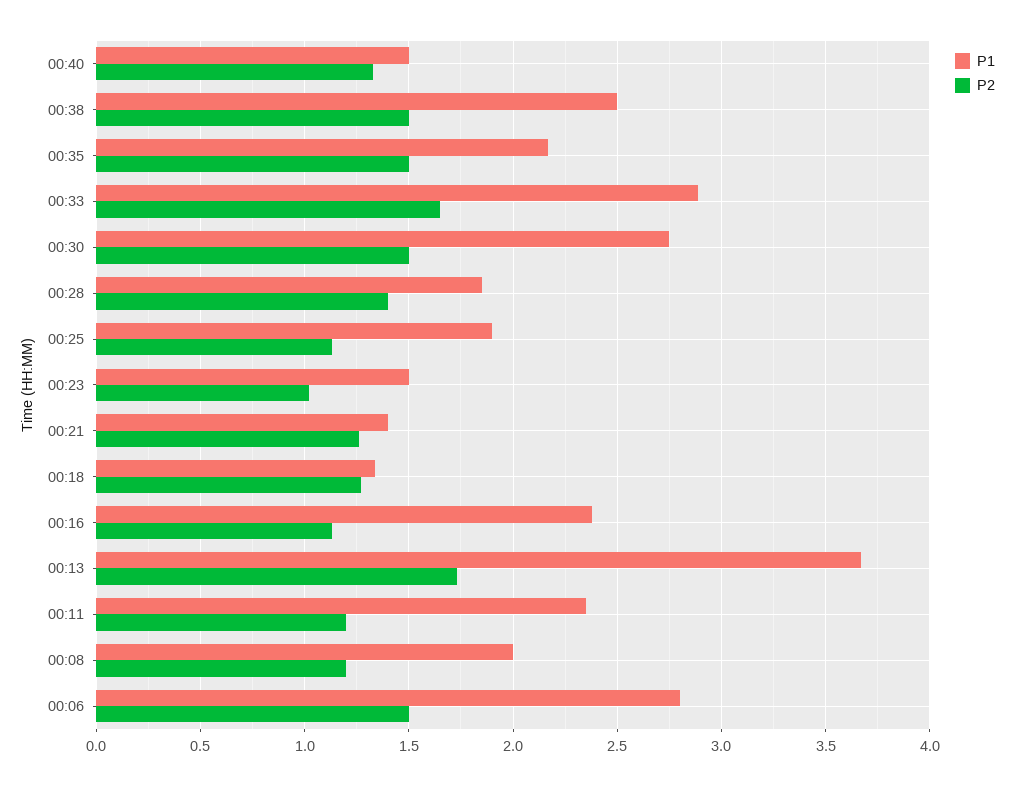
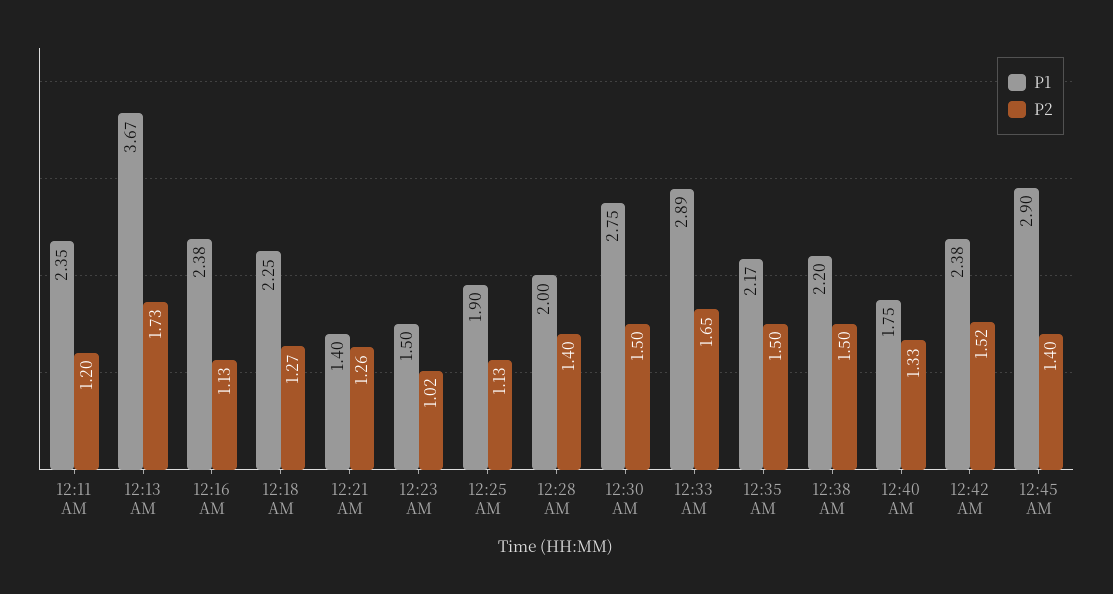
P1, 00:40: 1.5 -> 1.75
P1, 00:38: 2.5 -> 2.2
P1, 00:28: 1.85 -> 2
P1, 00:18: 1.35 -> 2.25
P1, 00:08: 2 -> none
P2, 00:08: 1.2 -> none
P1, 00:06: 2.8 -> none
P2, 00:06: 1.5 -> none
P1, 12:42 AM: none -> 2.38
P2, 12:42 AM: none -> 1.52
P1, 12:45 AM: none -> 2.9
P2, 12:45 AM: none -> 1.4

